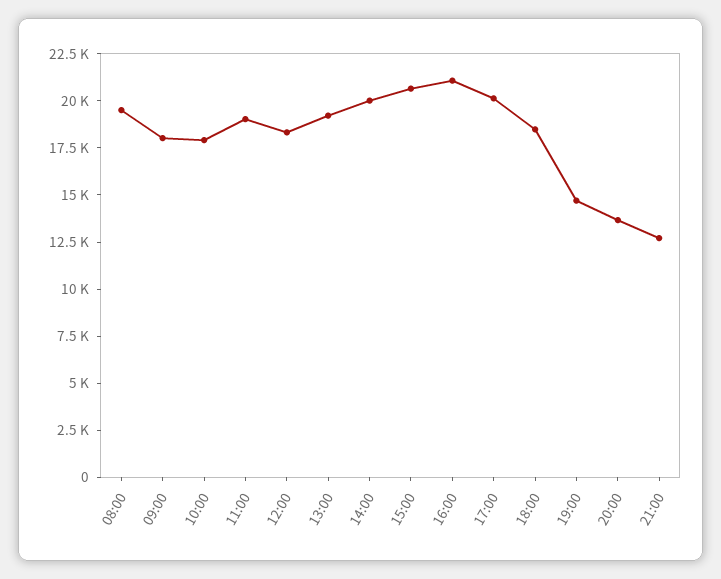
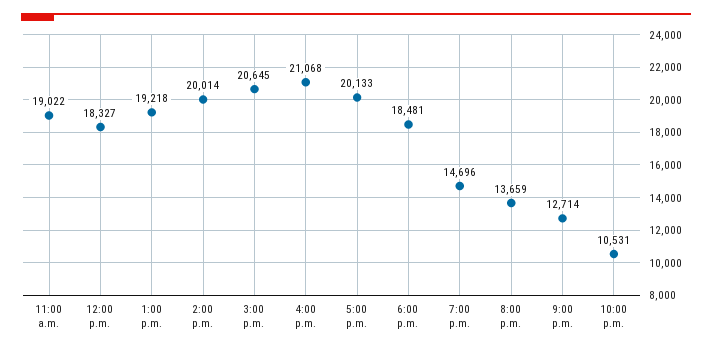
08:00: 19500 -> none
09:00: 18000 -> none
10:00: 18000 -> none
10:00 p.m.: none -> 10531

